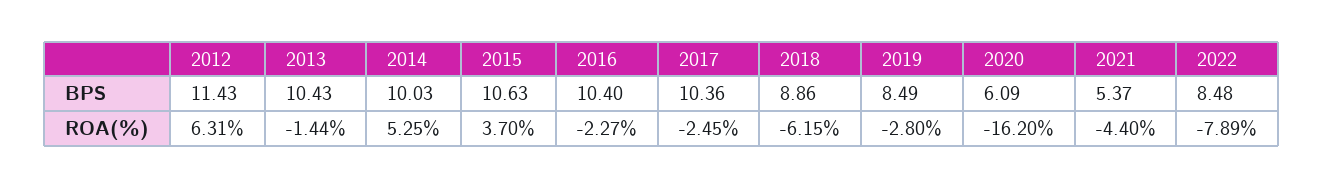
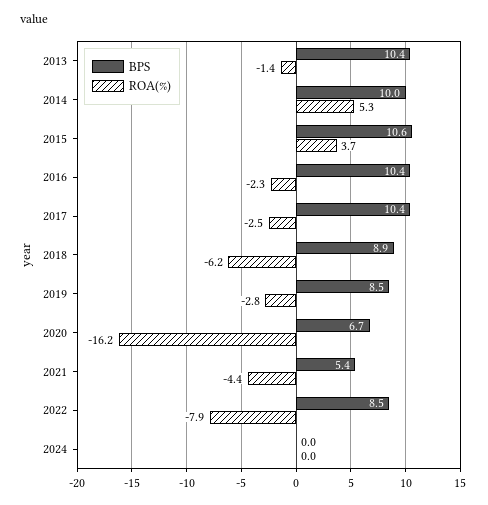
BPS, 2012: 11.43 -> none
BPS, 2020: 6.09 -> 6.7
ROA(%), 2012: 6.31 -> none
BPS, 2024: none -> 0
ROA(%), 2024: none -> 0

